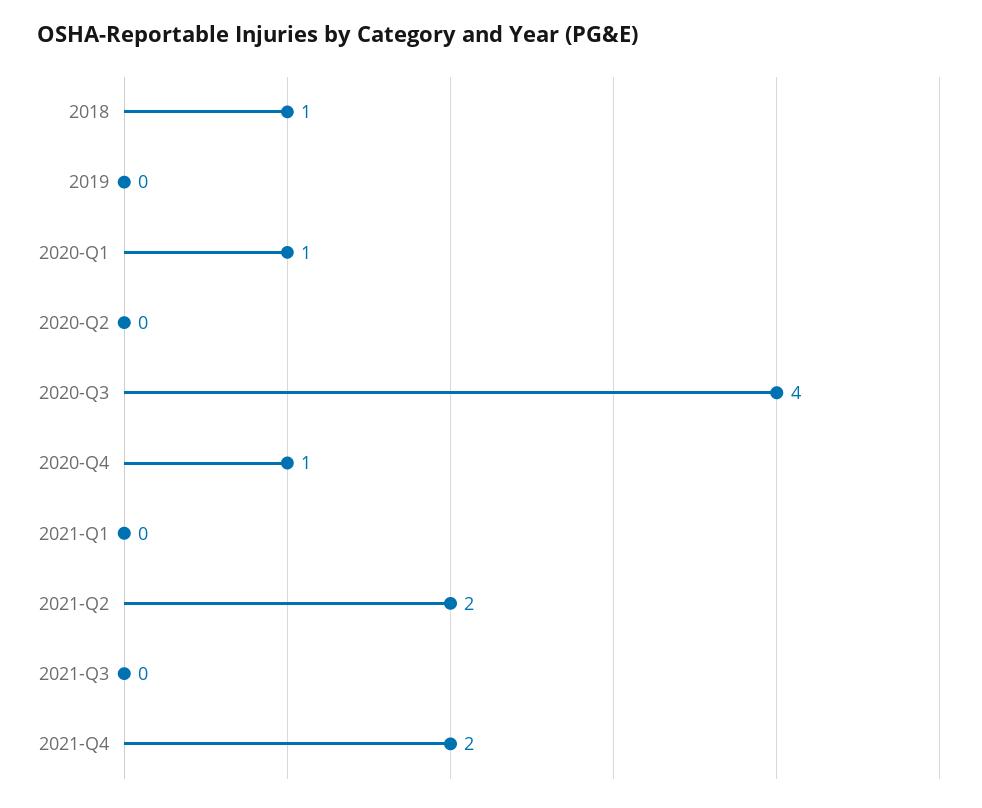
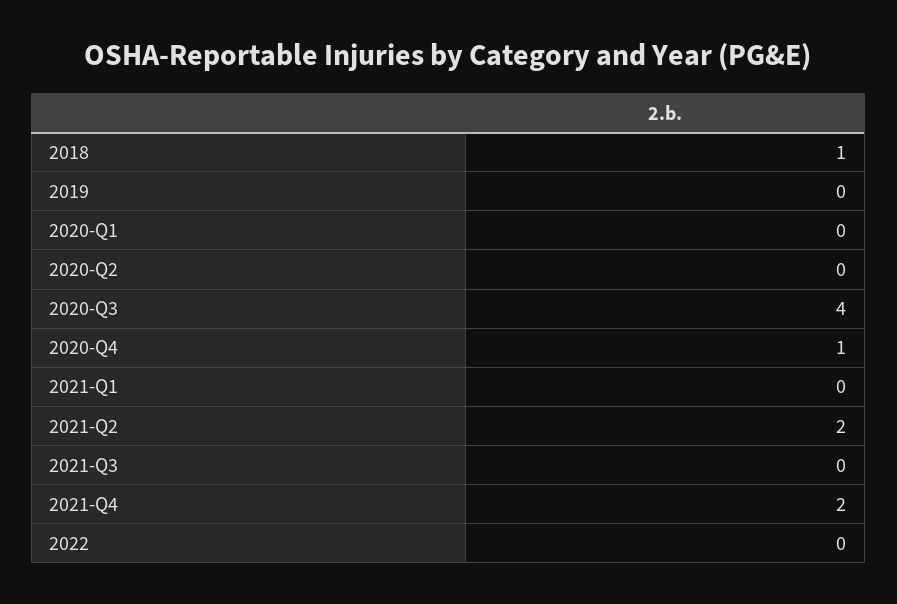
2020-Q1: 1 -> 0
2022: none -> 0

